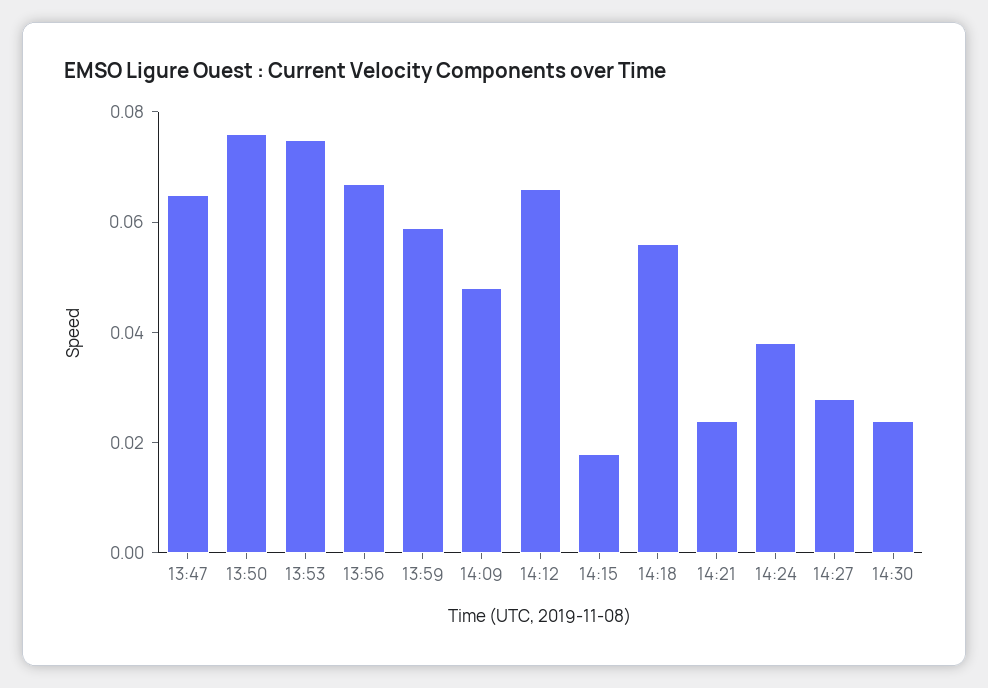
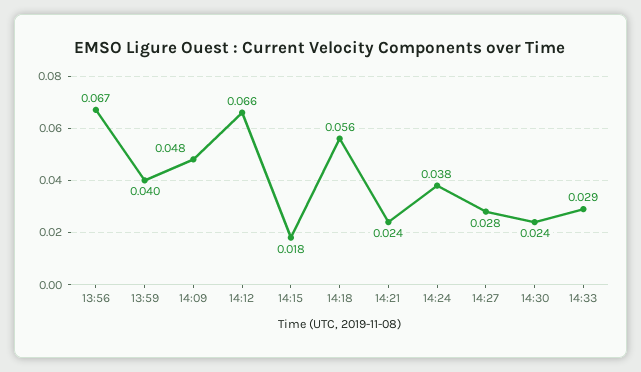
13:47: 0.065 -> none
13:50: 0.075 -> none
13:53: 0.075 -> none
13:59: 0.06 -> 0.04
14:33: none -> 0.029

